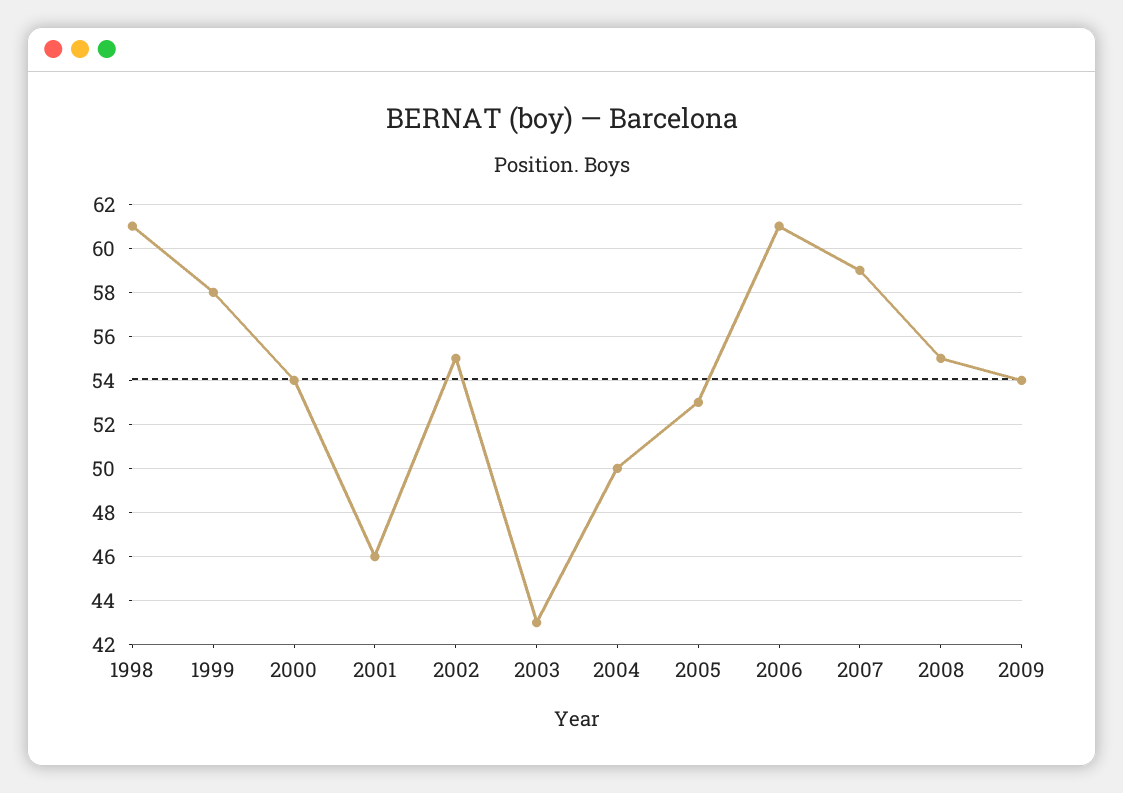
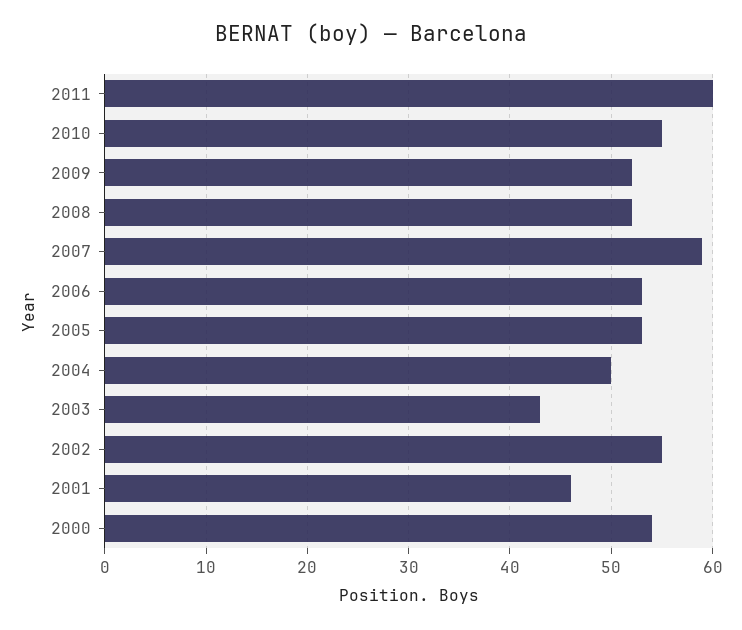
1998: 61 -> none
1999: 58 -> none
2006: 61 -> 53
2008: 55 -> 52
2009: 54 -> 52
2011: none -> 60
2010: none -> 55

